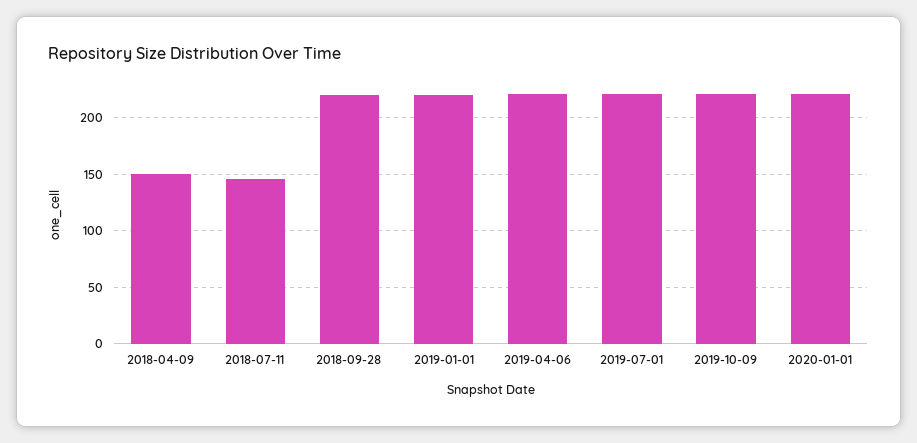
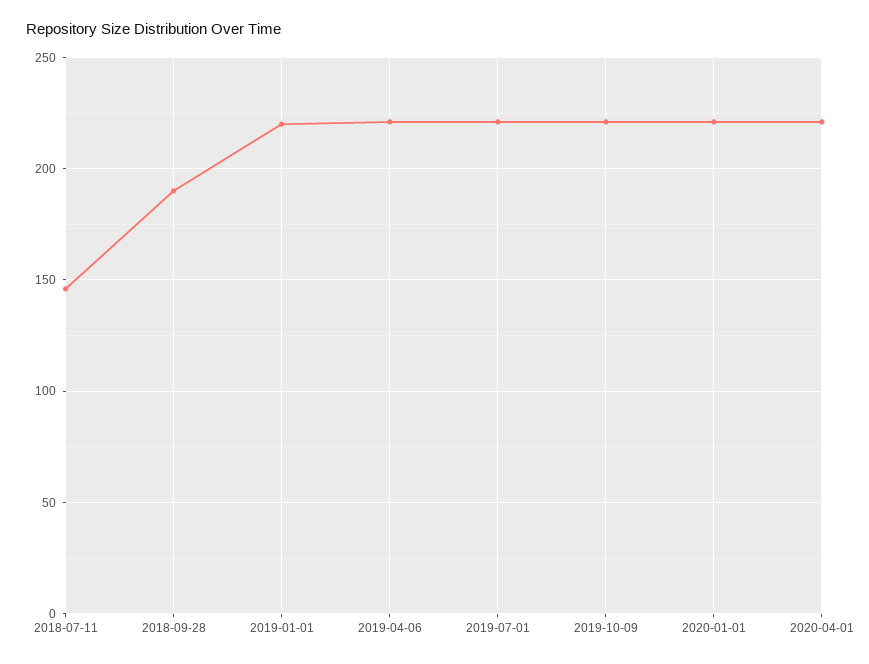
2018-04-09: 150 -> none
2018-09-28: 220 -> 190
2020-04-01: none -> 220

